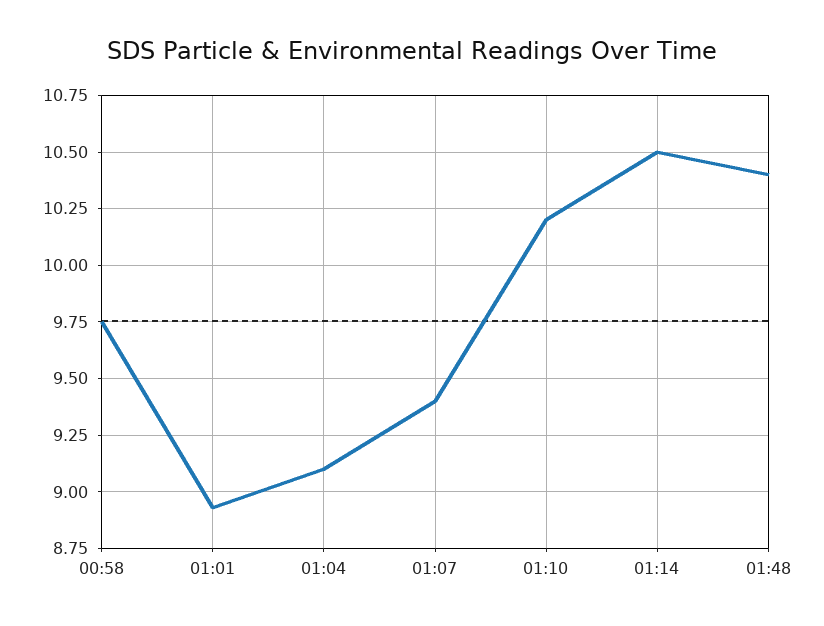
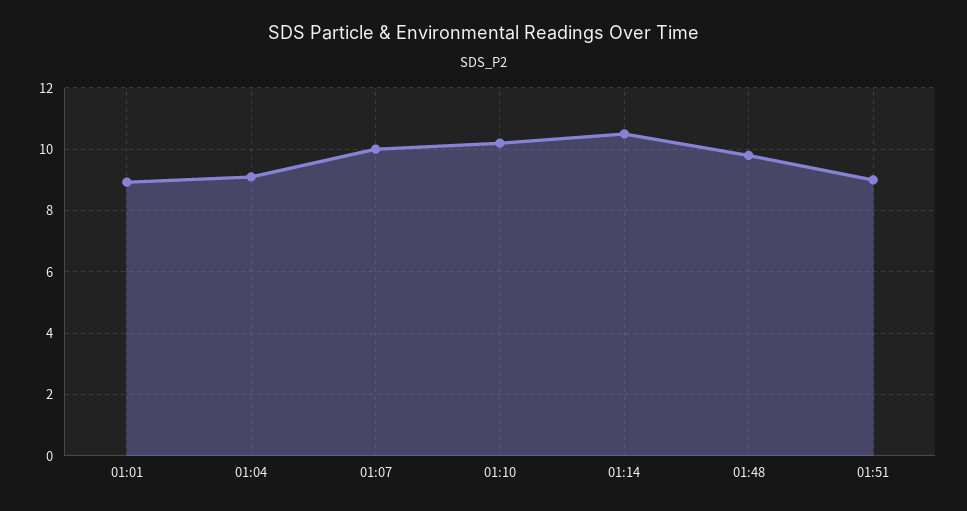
00:58: 9.75 -> none
01:07: 9.4 -> 10
01:48: 10.4 -> 9.8
01:51: none -> 9

